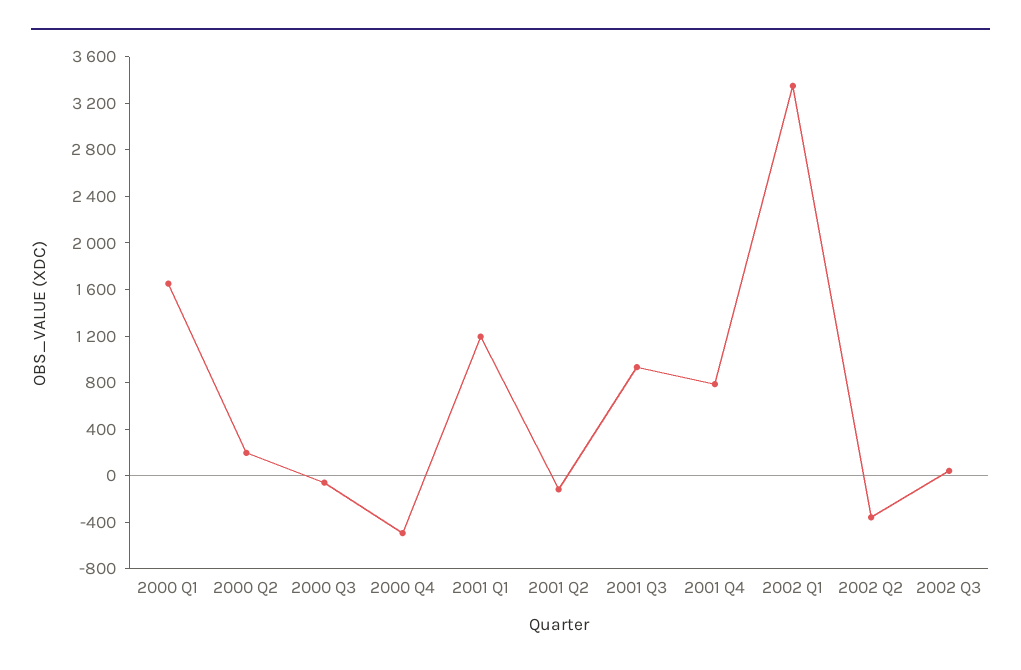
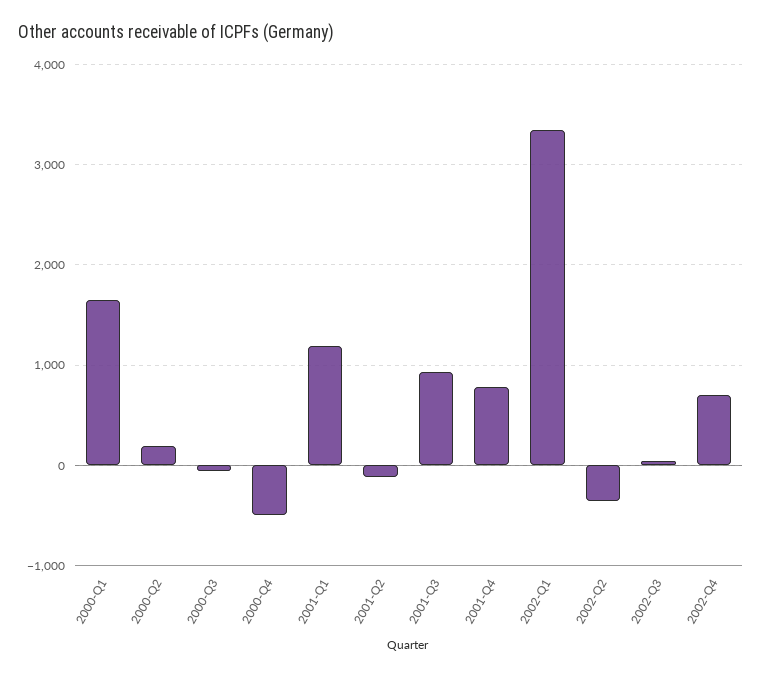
2002-Q4: none -> 700

